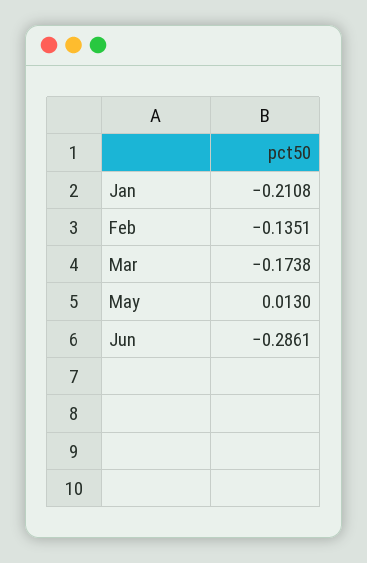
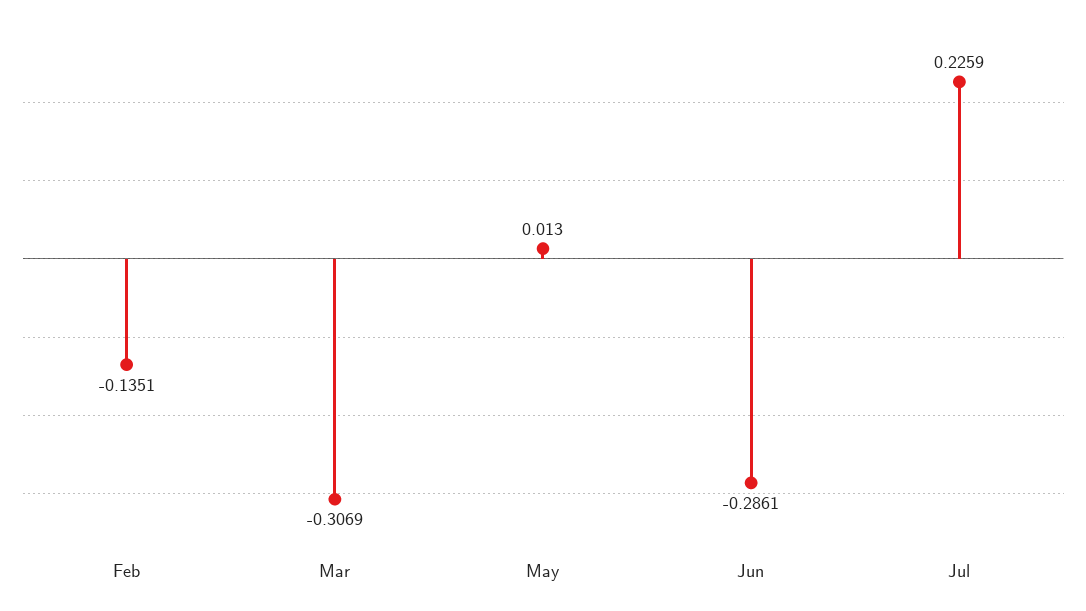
Jan: -0.2108 -> none
Mar: -0.1738 -> -0.3069
Jul: none -> 0.2259

